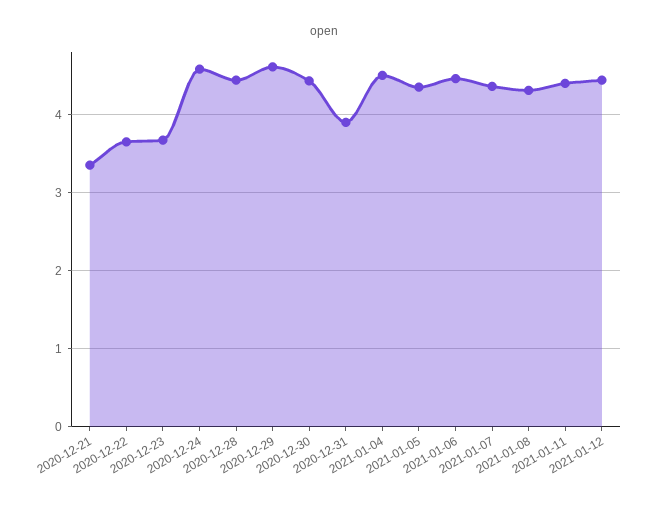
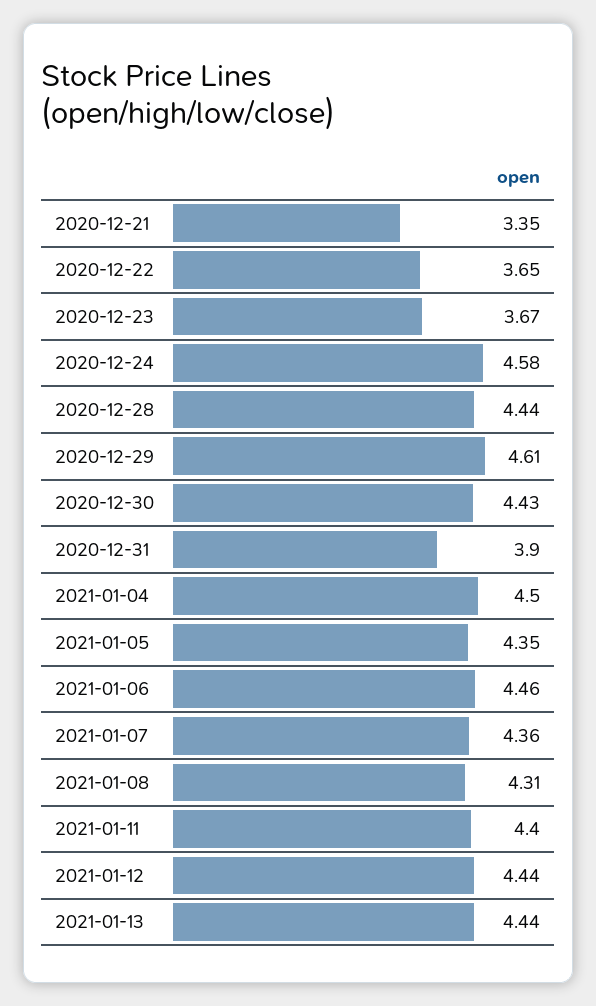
2021-01-13: none -> 4.44

